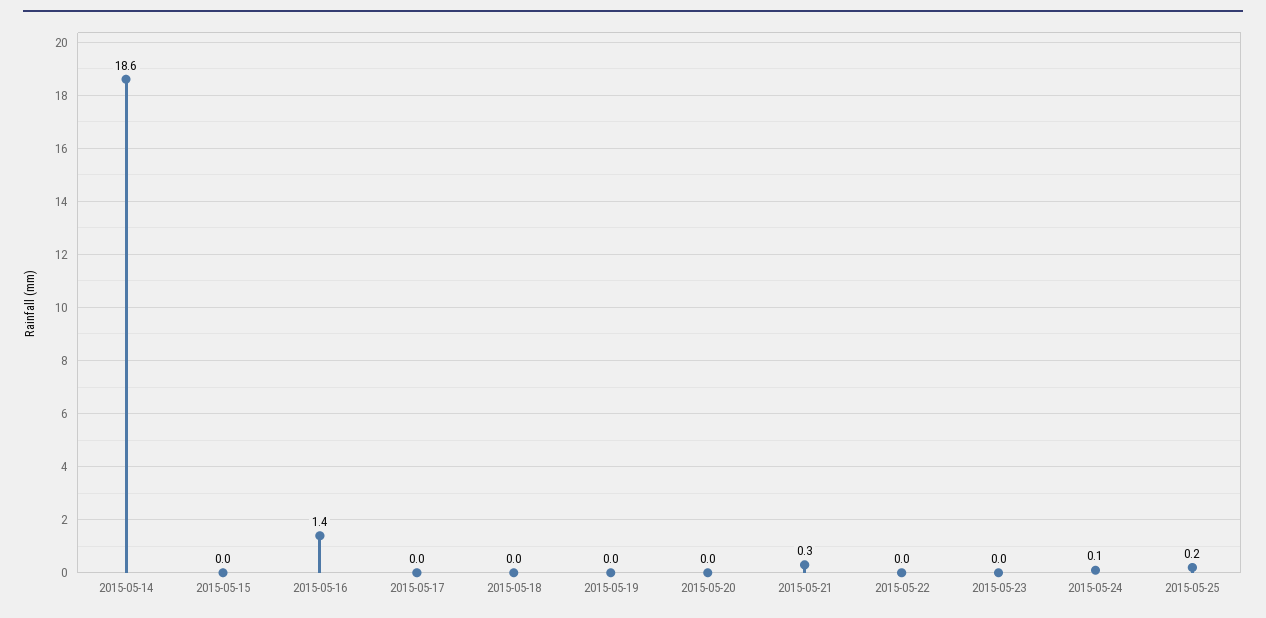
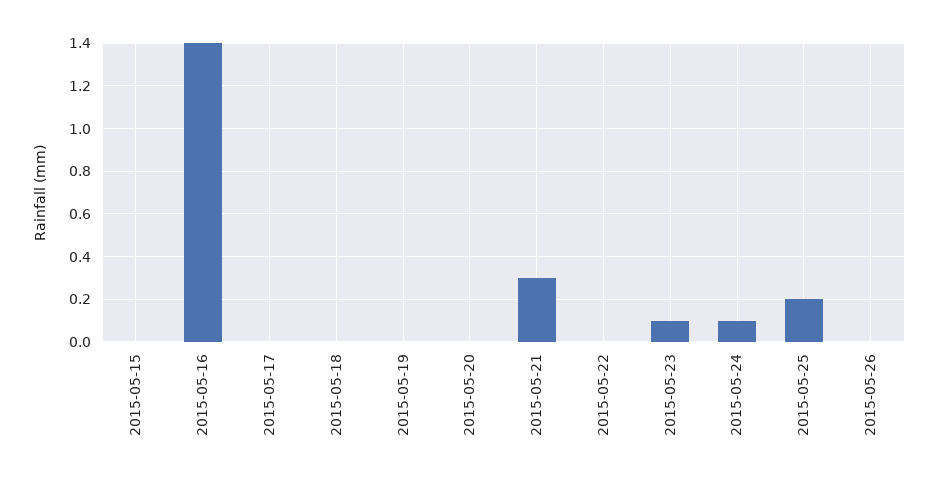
2015-05-14: 18.6 -> none
2015-05-23: 0 -> 0.1
2015-05-26: none -> 0

